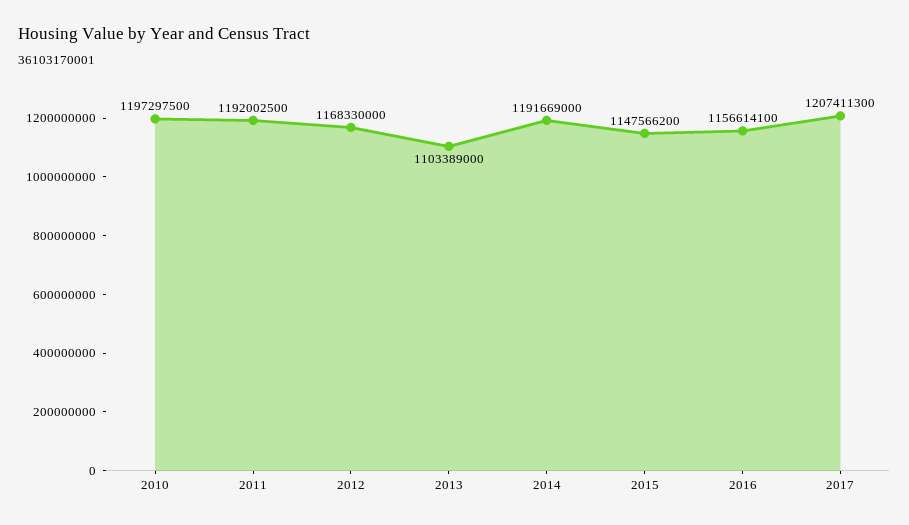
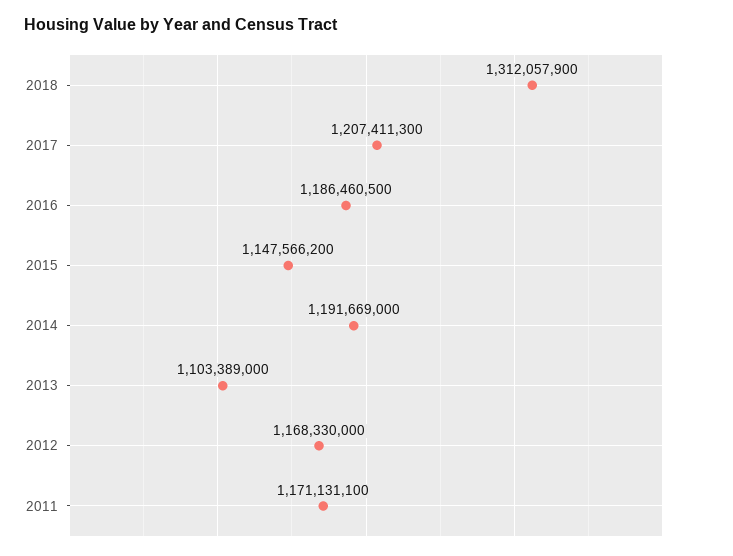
2010: 1197297500 -> none
2011: 1192002500 -> 1171131100
2016: 1156614100 -> 1186460500
2018: none -> 1312057900

